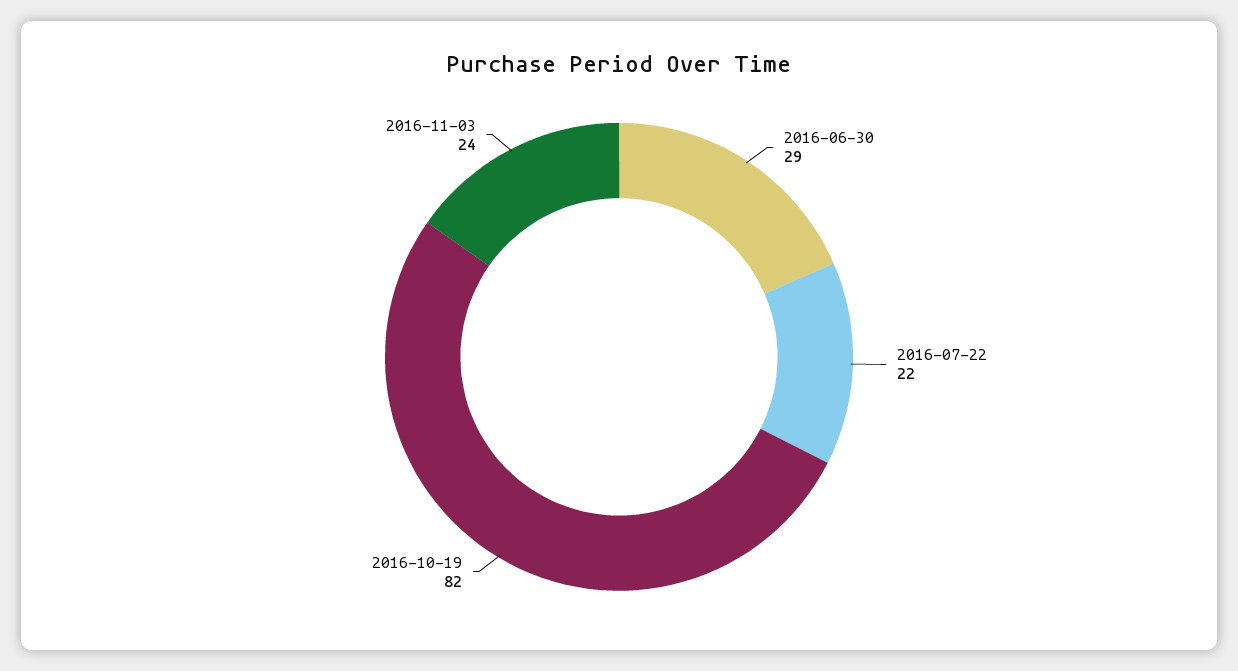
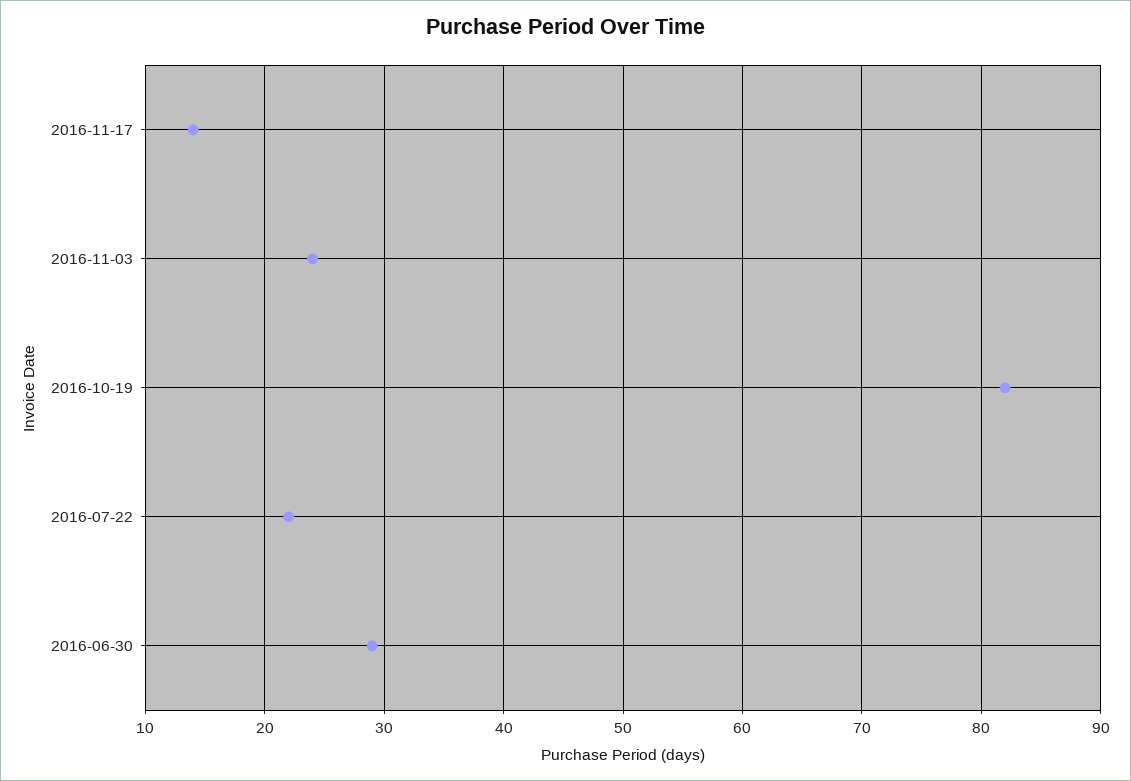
2016-11-17: none -> 14

